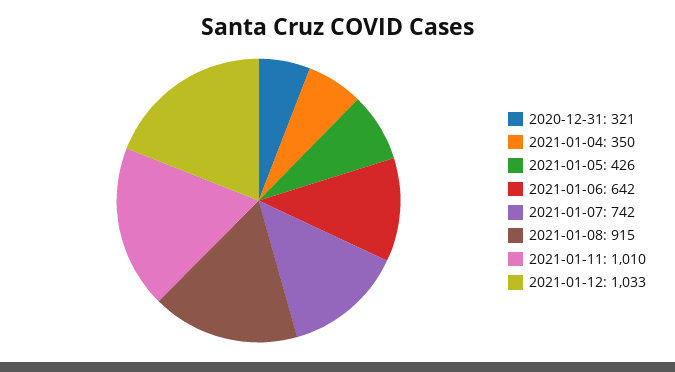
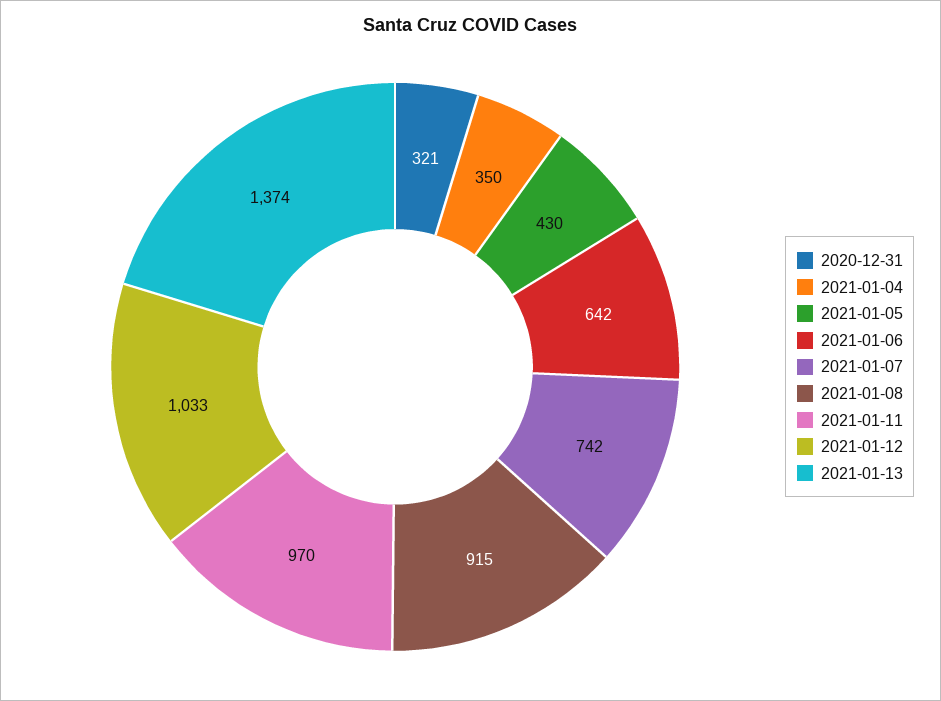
2021-01-05: 426 -> 430
2021-01-11: 1010 -> 970
2021-01-13: none -> 1374

